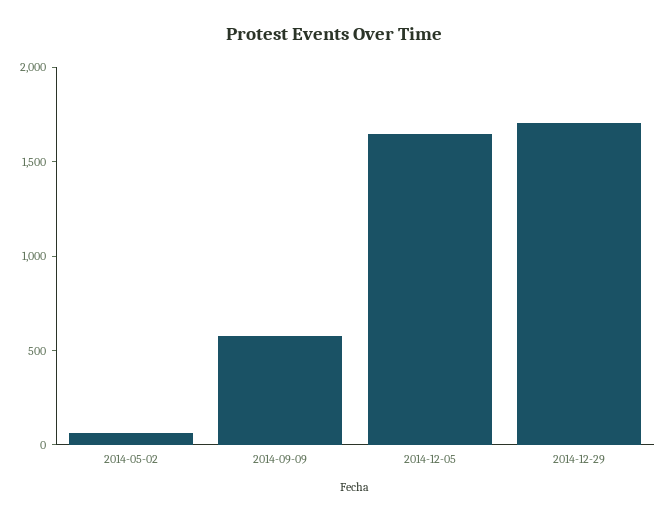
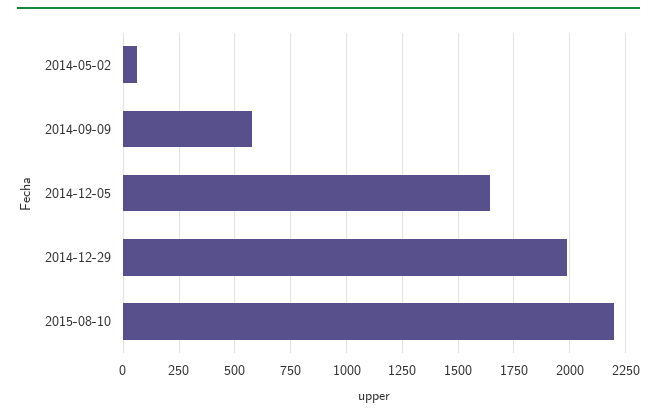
2014-12-29: 1700 -> 2000
2015-08-10: none -> 2200

